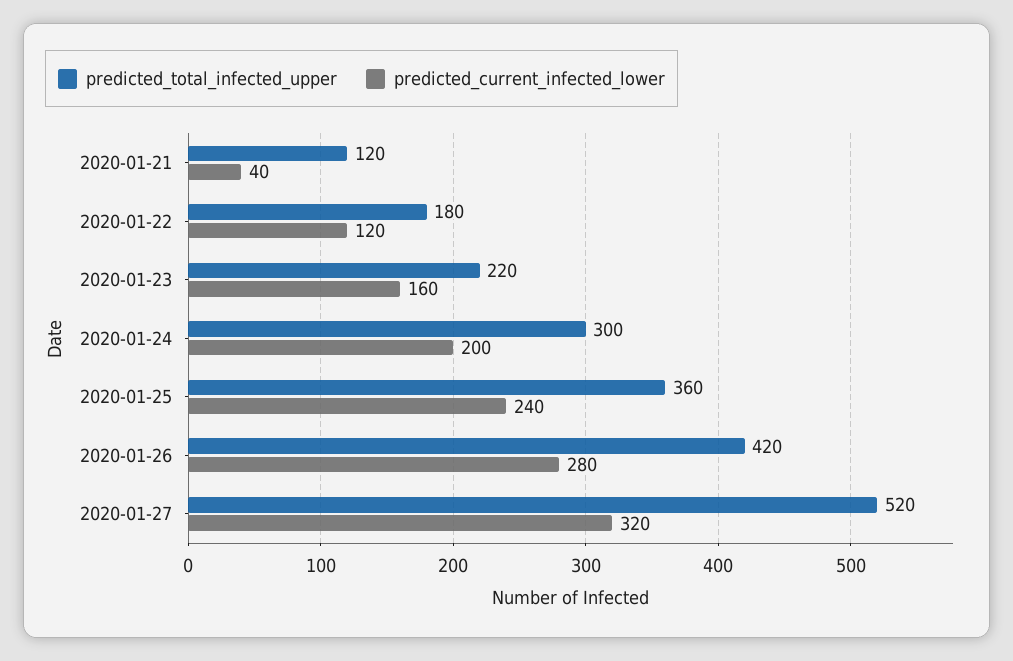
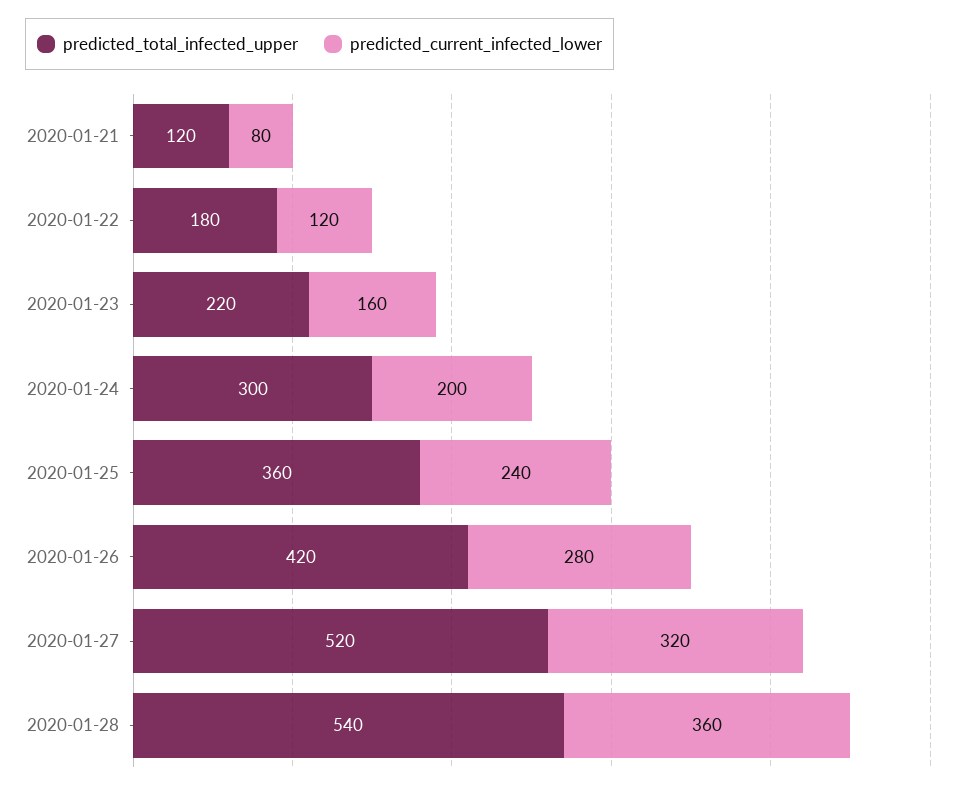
predicted_current_infected_lower, 2020-01-21: 40 -> 80
predicted_total_infected_upper, 2020-01-28: none -> 540
predicted_current_infected_lower, 2020-01-28: none -> 360

